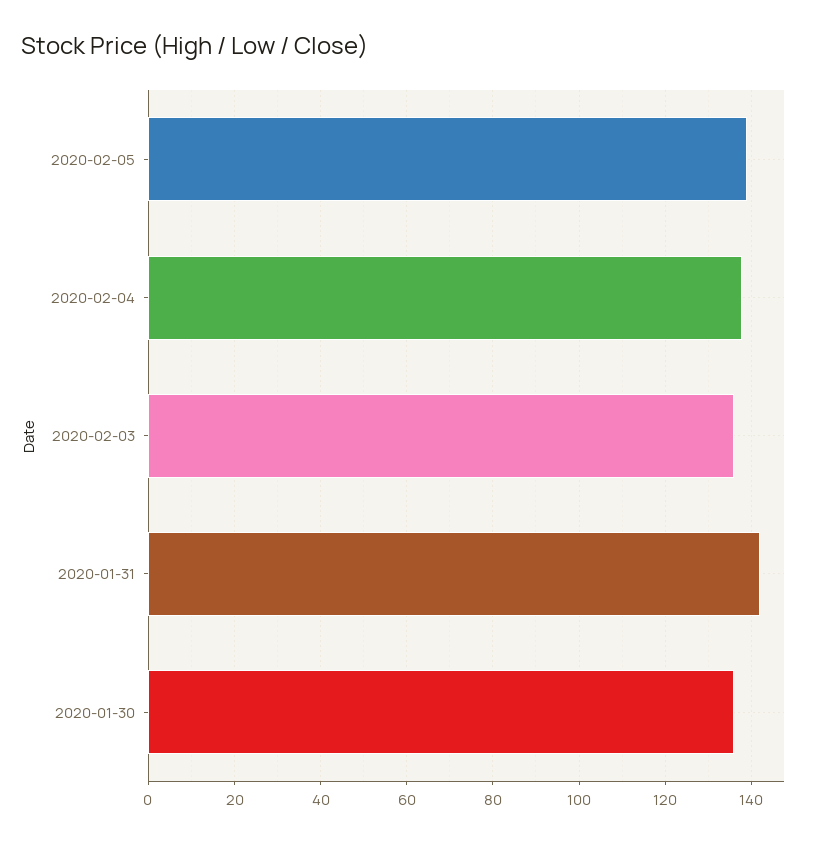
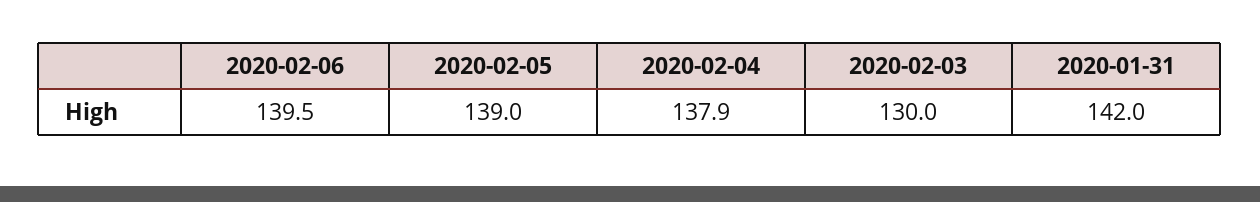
2020-02-03: 136 -> 130
2020-01-30: 136 -> none
2020-02-06: none -> 139.5

